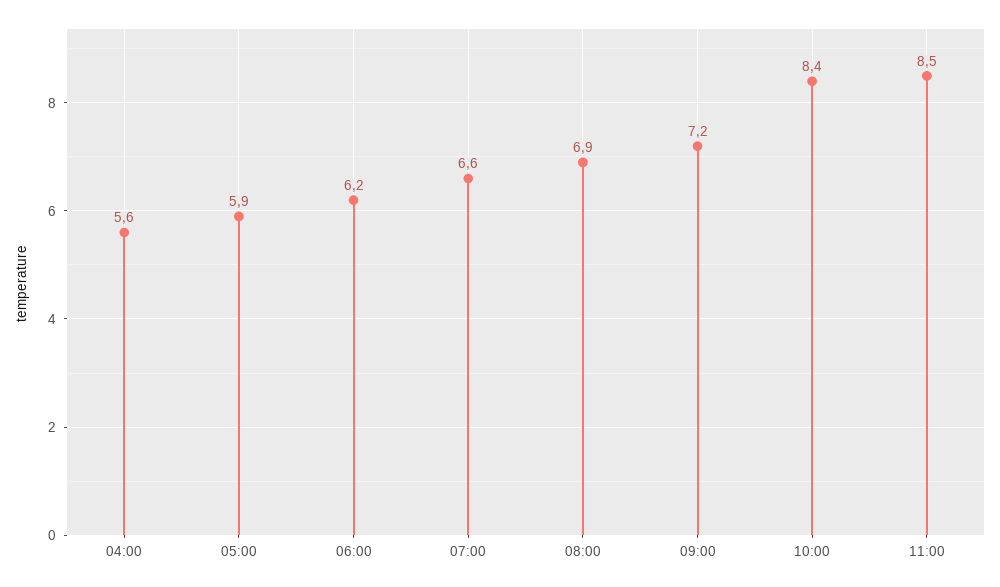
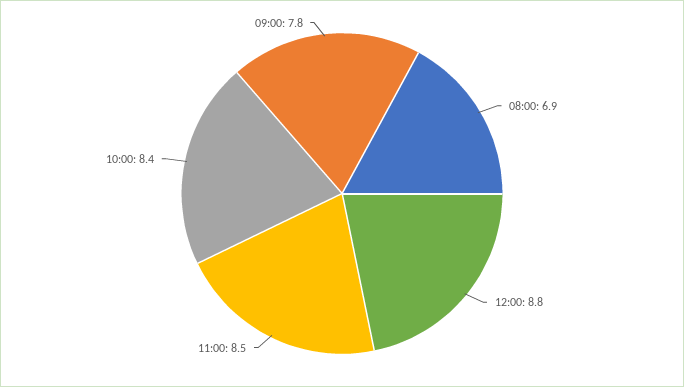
04:00: 5.6 -> none
05:00: 5.9 -> none
06:00: 6.2 -> none
07:00: 6.6 -> none
09:00: 7.2 -> 7.8
12:00: none -> 8.8

